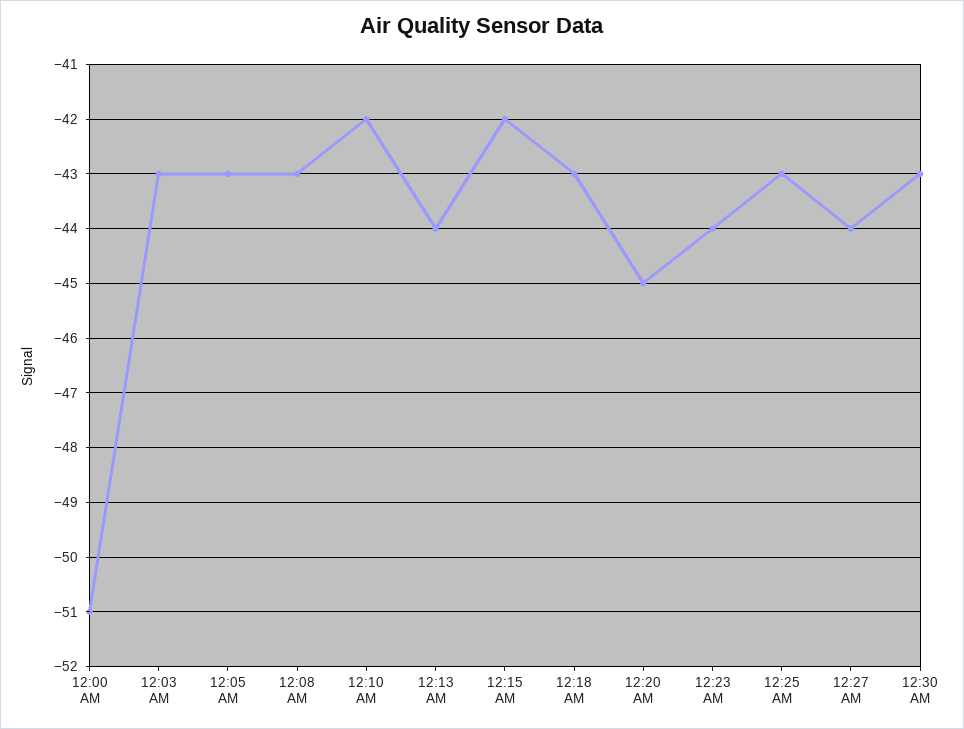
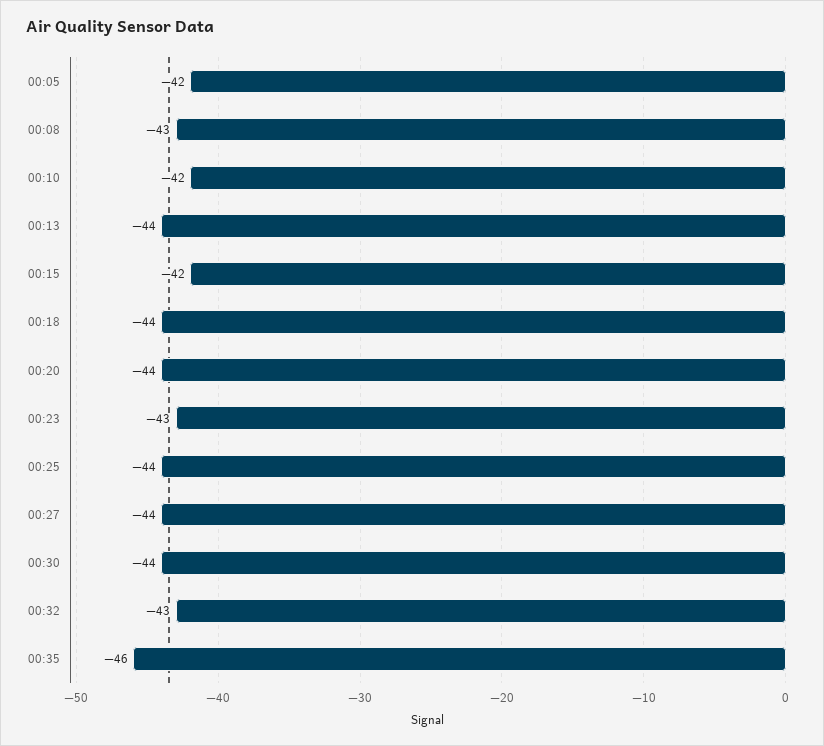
12:00 AM: -51 -> none
12:03 AM: -43 -> none
12:05 AM: -43 -> -42
12:18 AM: -43 -> -44
12:20 AM: -45 -> -44
12:23 AM: -44 -> -43
12:25 AM: -43 -> -44
12:30 AM: -43 -> -44
00:32: none -> -43
00:35: none -> -46

